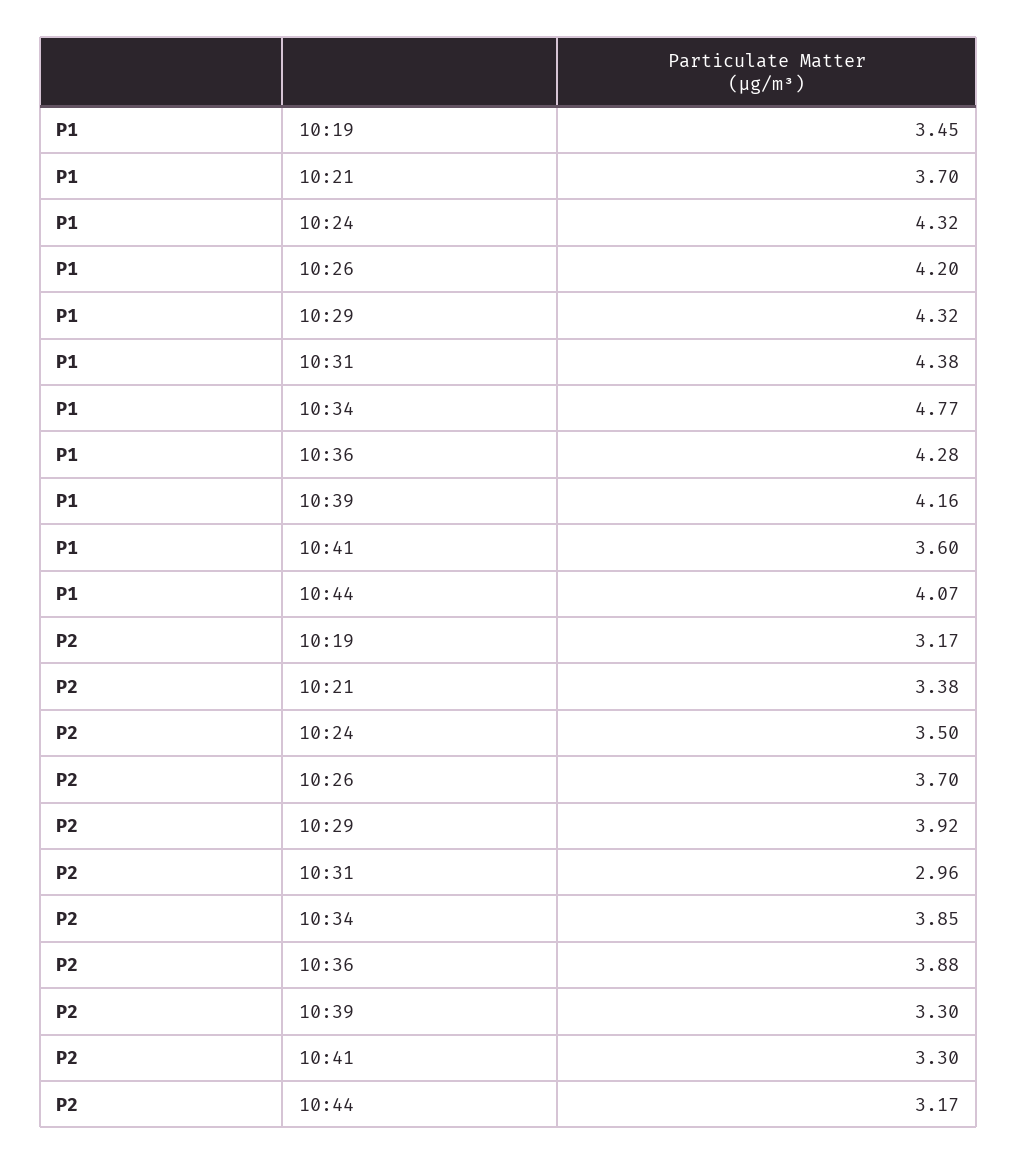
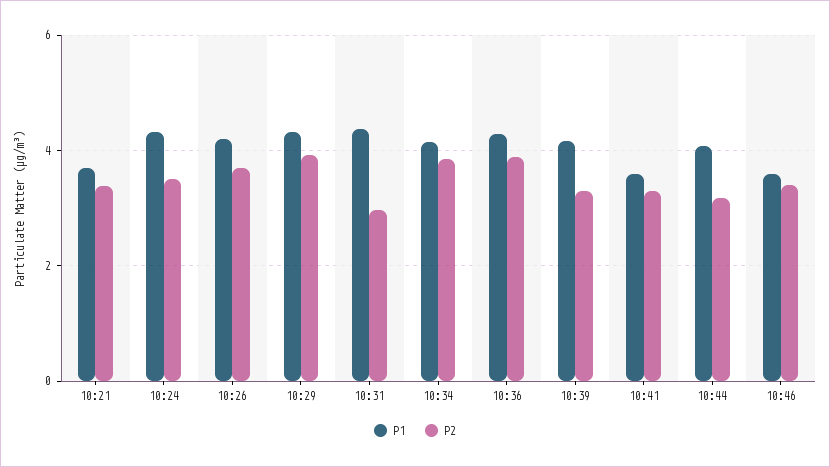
P1, 10:19: 3.45 -> none
P1, 10:34: 4.77 -> 4.2
P2, 10:19: 3.17 -> none
P1, 10:46: none -> 3.6
P2, 10:46: none -> 3.4

